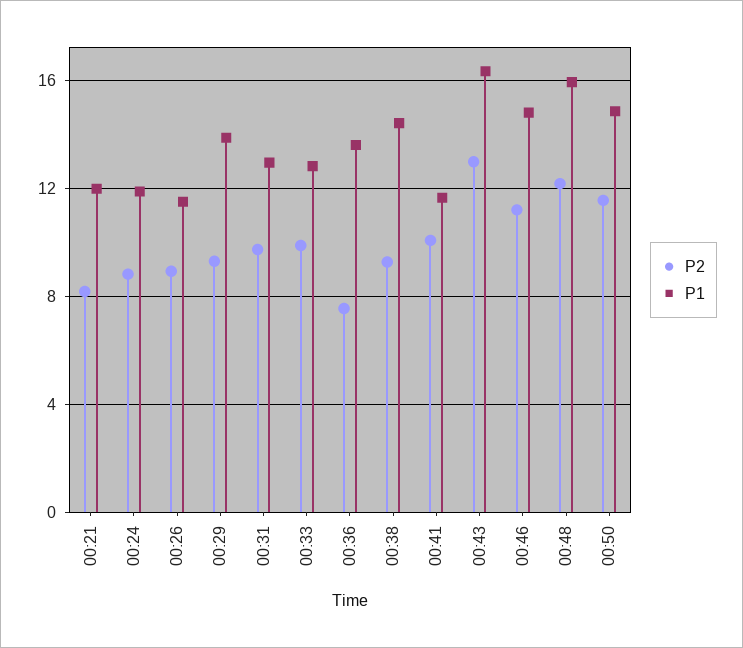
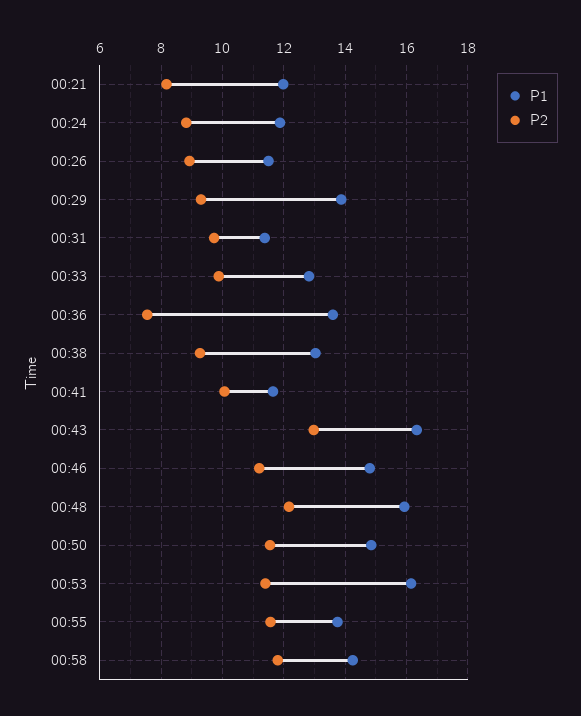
P1, 00:31: 13 -> 11.4
P1, 00:38: 14.5 -> 13
P1, 00:53: none -> 16.2
P2, 00:53: none -> 11.4
P1, 00:55: none -> 13.8
P2, 00:55: none -> 11.6
P1, 00:58: none -> 14.2
P2, 00:58: none -> 11.8

